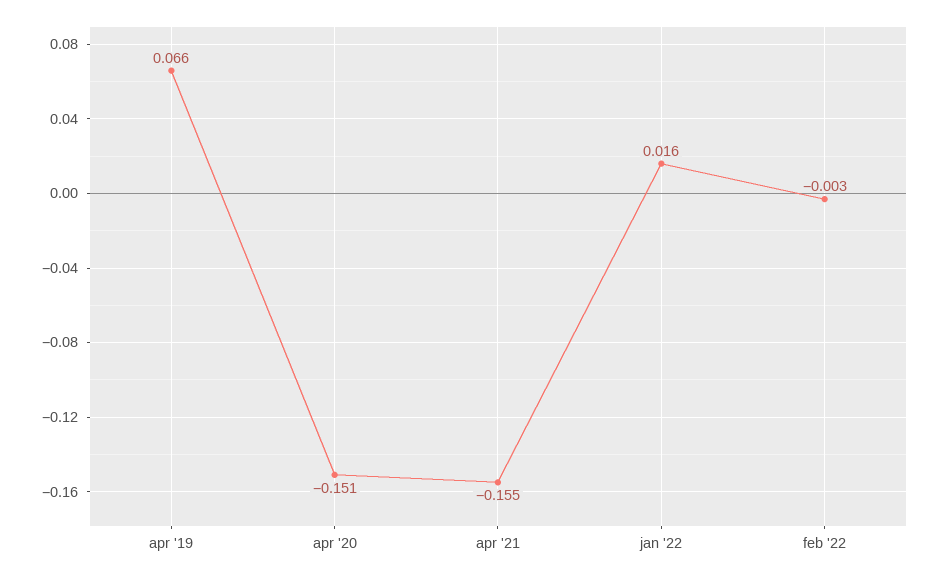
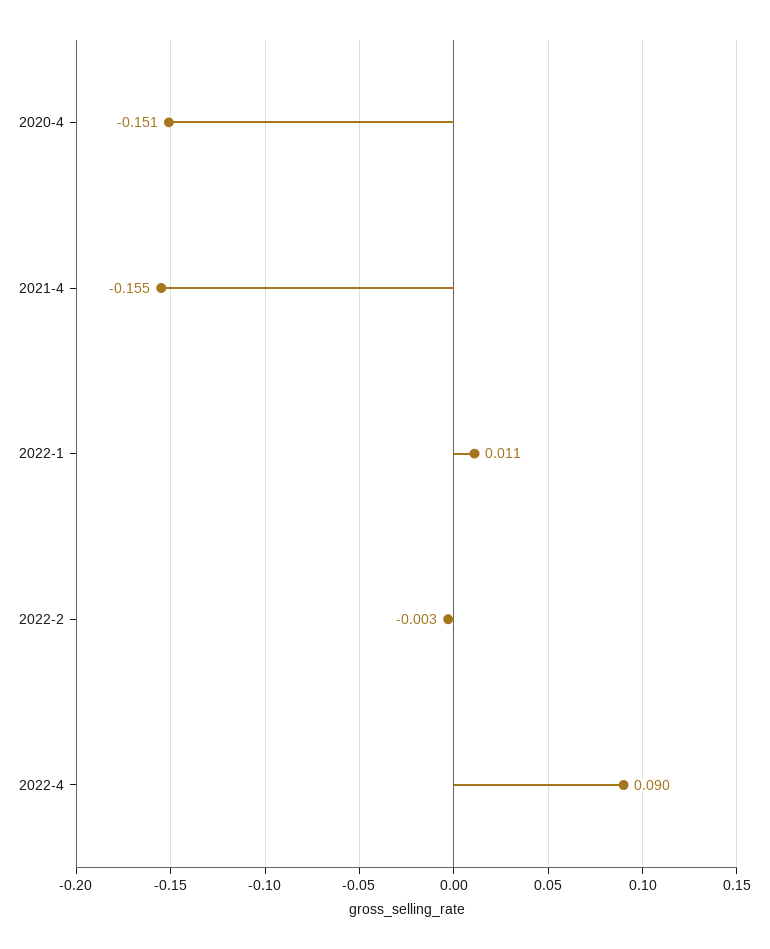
apr '19: 0.066 -> none
jan '22: 0.016 -> 0.011
2022-4: none -> 0.09

